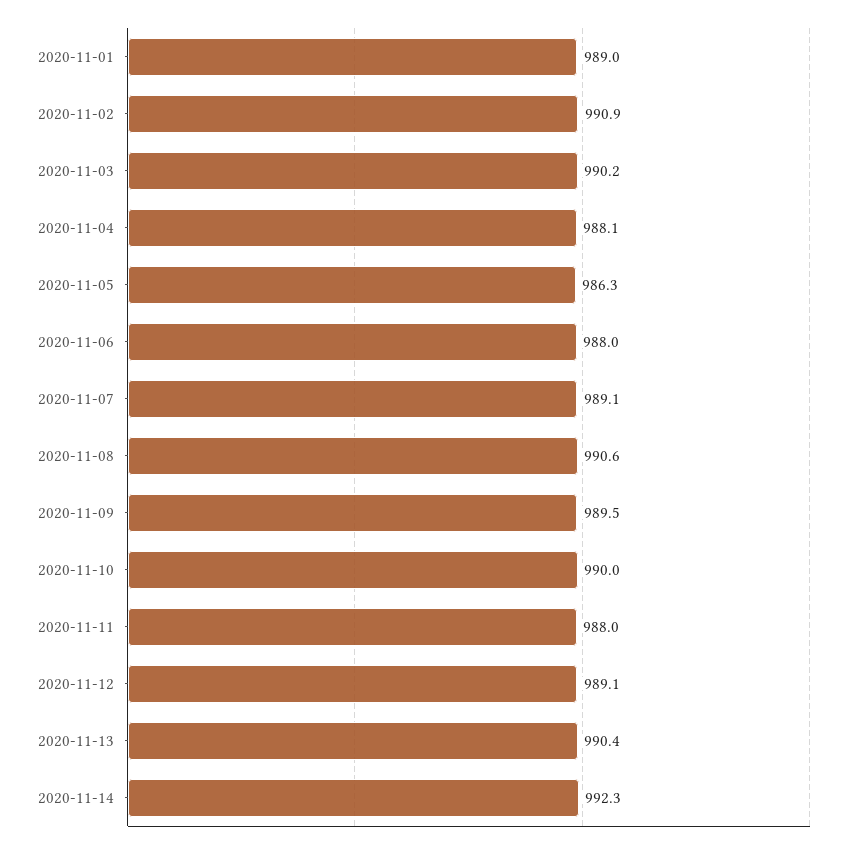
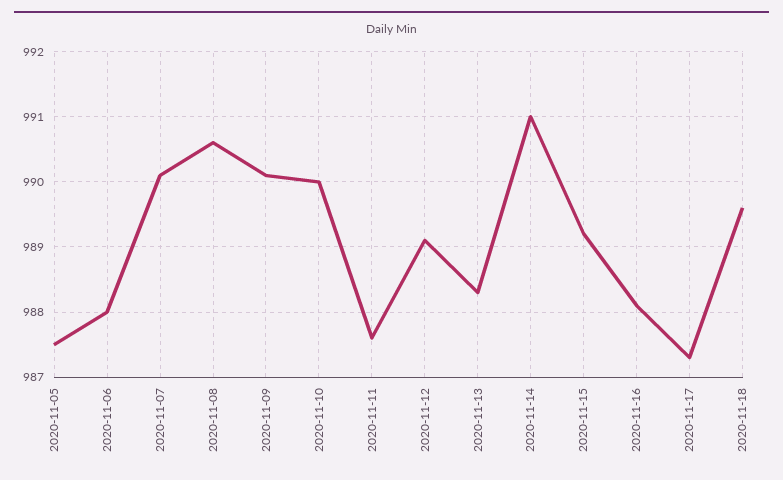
2020-11-01: 989 -> none
2020-11-02: 990.9 -> none
2020-11-03: 990.2 -> none
2020-11-04: 988.1 -> none
2020-11-05: 986.3 -> 987.5
2020-11-07: 989.1 -> 990.1
2020-11-09: 989.5 -> 990.1
2020-11-11: 988 -> 987.6
2020-11-13: 990.4 -> 988.3
2020-11-14: 992.3 -> 991
2020-11-15: none -> 989.2
2020-11-16: none -> 988.1
2020-11-17: none -> 987.3
2020-11-18: none -> 989.6

